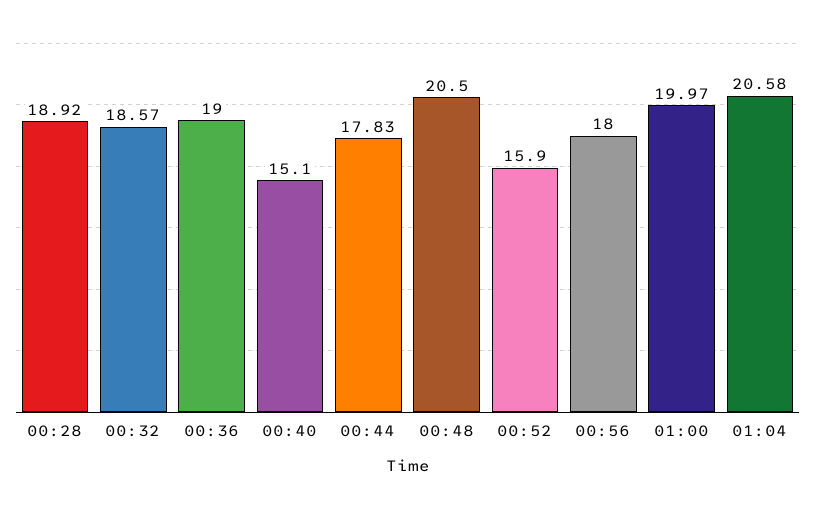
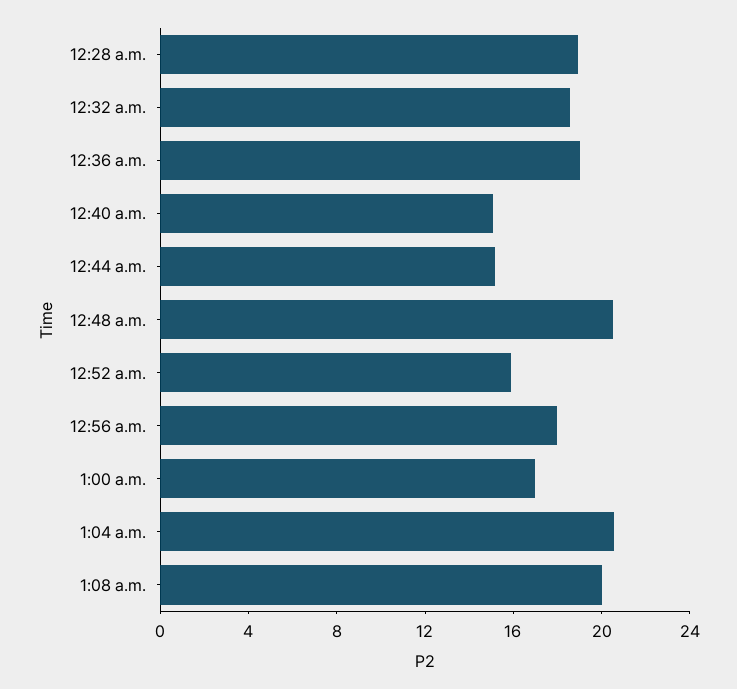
00:44: 17.83 -> 15
01:00: 19.97 -> 17
1:08 a.m.: none -> 20

